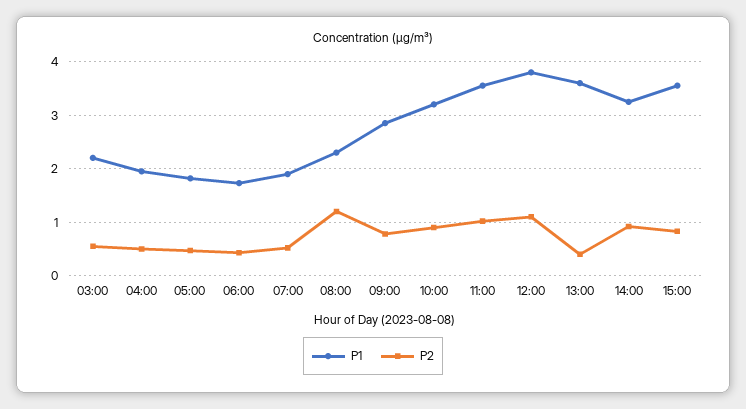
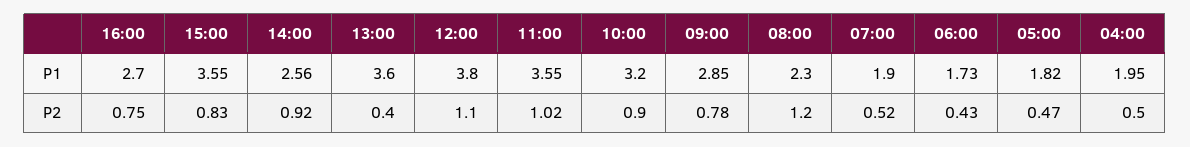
P1, 03:00: 2.2 -> none
P2, 03:00: 0.6 -> none
P1, 14:00: 3.2 -> 2.56
P1, 16:00: none -> 2.7
P2, 16:00: none -> 0.75

